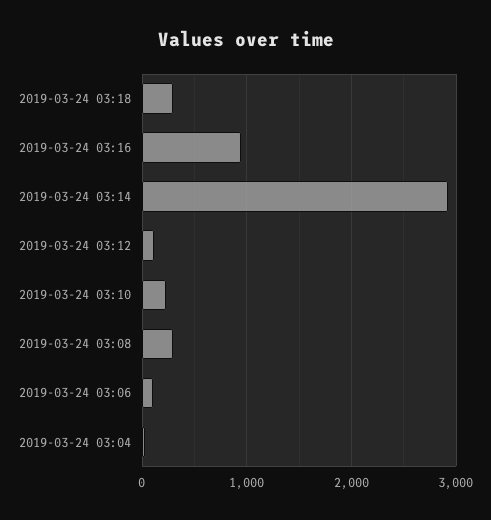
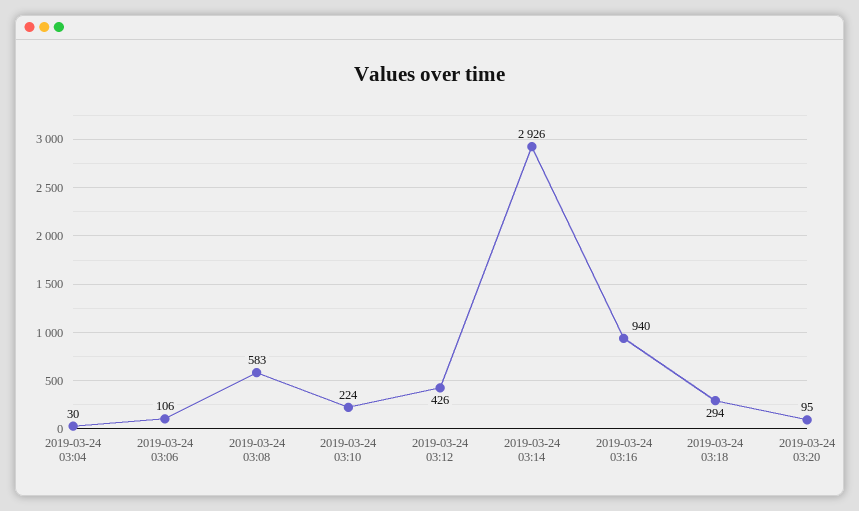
2019-03-24 03:12: 100 -> 426
2019-03-24 03:08: 300 -> 583
2019-03-24 03:20: none -> 95

